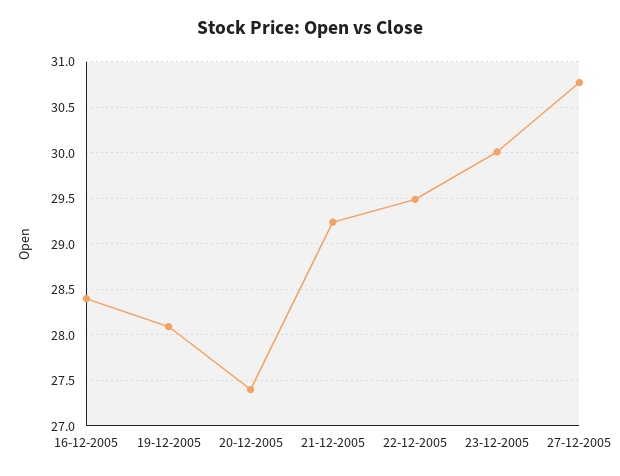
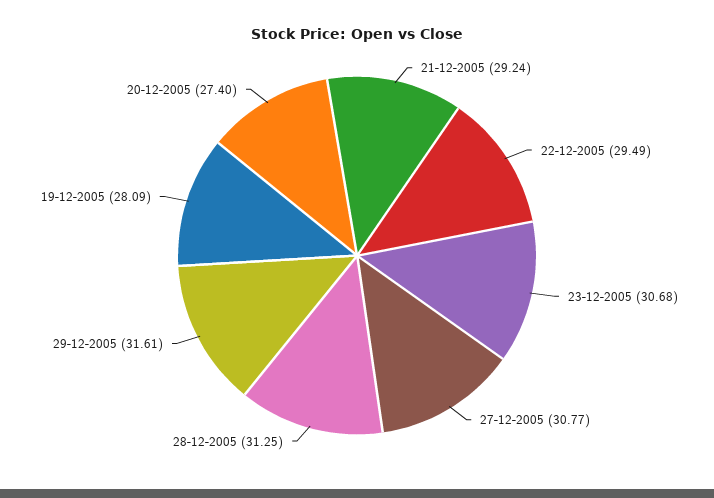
16-12-2005: 28.4 -> none
23-12-2005: 30 -> 30.68
28-12-2005: none -> 31.25
29-12-2005: none -> 31.61

